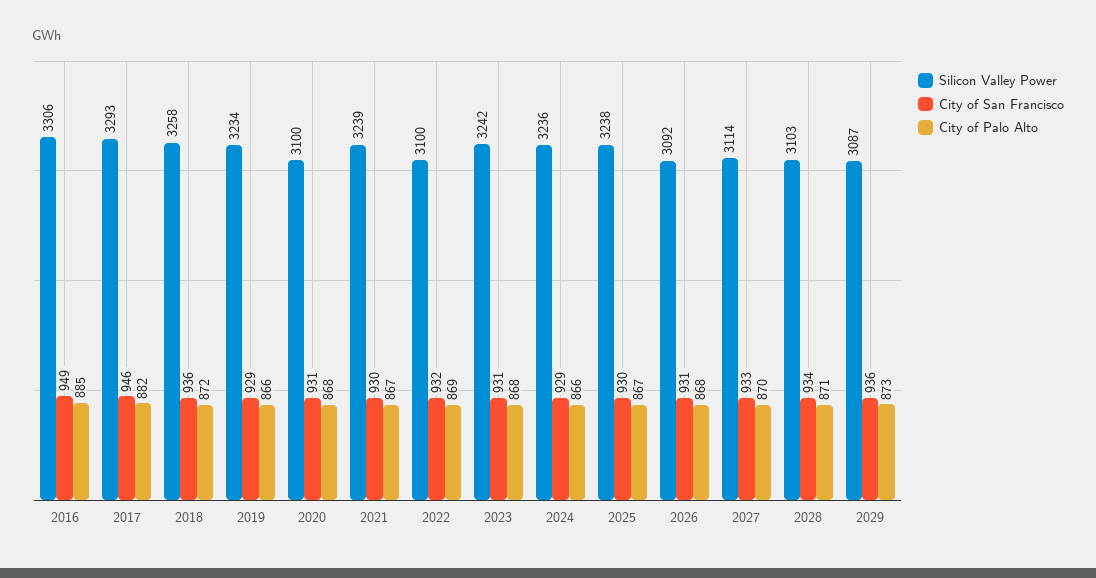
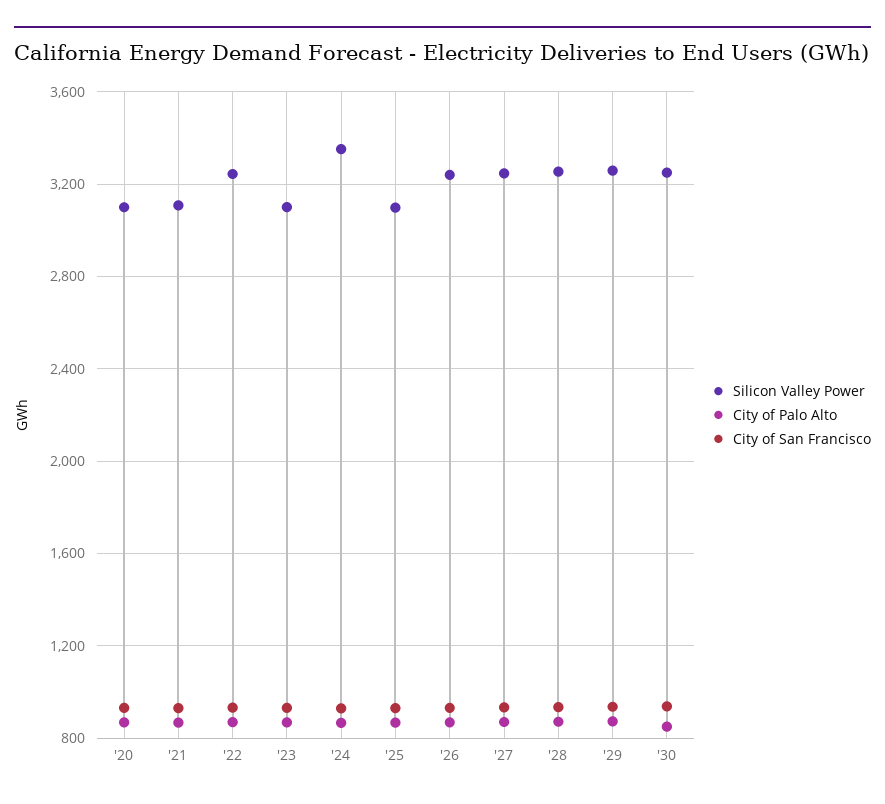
Silicon Valley Power, 2016: 3306 -> none
City of San Francisco, 2016: 949 -> none
City of Palo Alto, 2016: 885 -> none
Silicon Valley Power, 2017: 3293 -> none
City of San Francisco, 2017: 946 -> none
City of Palo Alto, 2017: 882 -> none
Silicon Valley Power, 2018: 3258 -> none
City of San Francisco, 2018: 936 -> none
City of Palo Alto, 2018: 872 -> none
Silicon Valley Power, 2019: 3234 -> none
City of San Francisco, 2019: 929 -> none
City of Palo Alto, 2019: 866 -> none
Silicon Valley Power, 2021: 3239 -> 3100
Silicon Valley Power, 2022: 3100 -> 3250
Silicon Valley Power, 2023: 3242 -> 3100
Silicon Valley Power, 2024: 3236 -> 3350
Silicon Valley Power, 2025: 3238 -> 3100
Silicon Valley Power, 2026: 3092 -> 3250
Silicon Valley Power, 2027: 3114 -> 3250
Silicon Valley Power, 2028: 3103 -> 3250
Silicon Valley Power, 2029: 3087 -> 3250
Silicon Valley Power, '30: none -> 3250
City of Palo Alto, '30: none -> 850
City of San Francisco, '30: none -> 950

